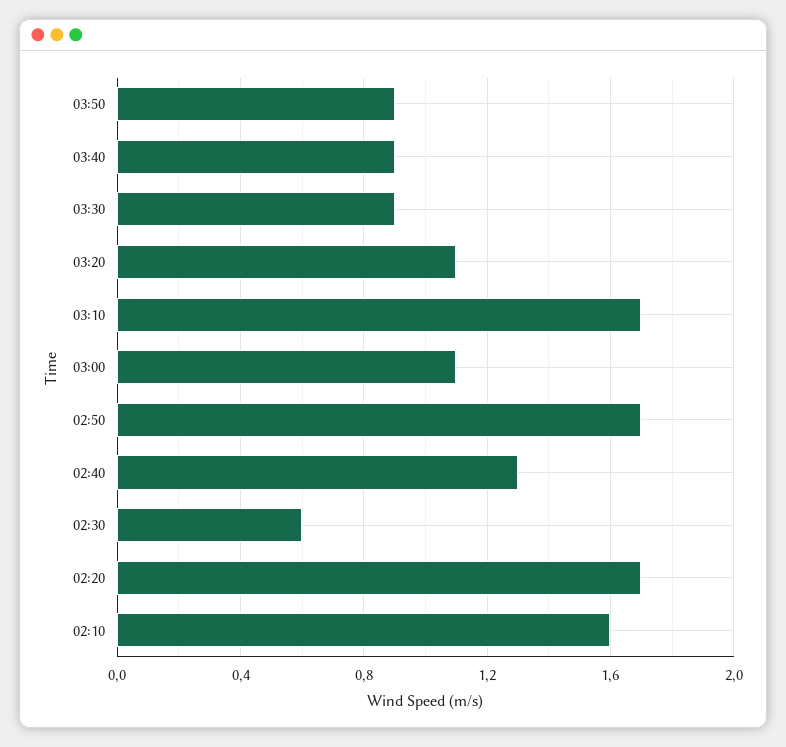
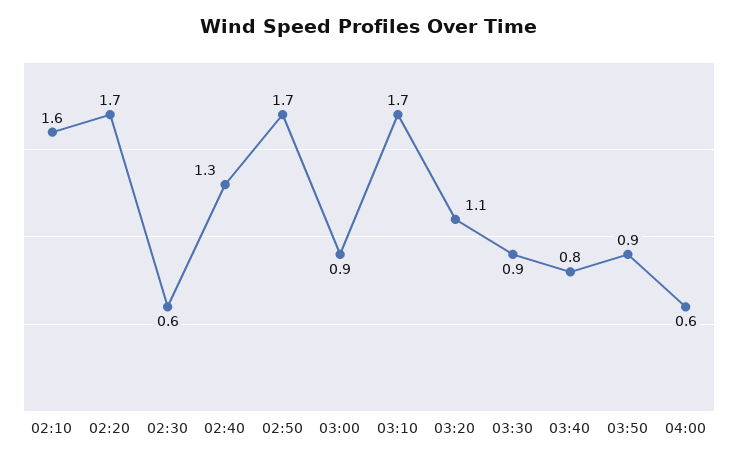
03:40: 0.9 -> 0.8
03:00: 1.1 -> 0.9
04:00: none -> 0.6

